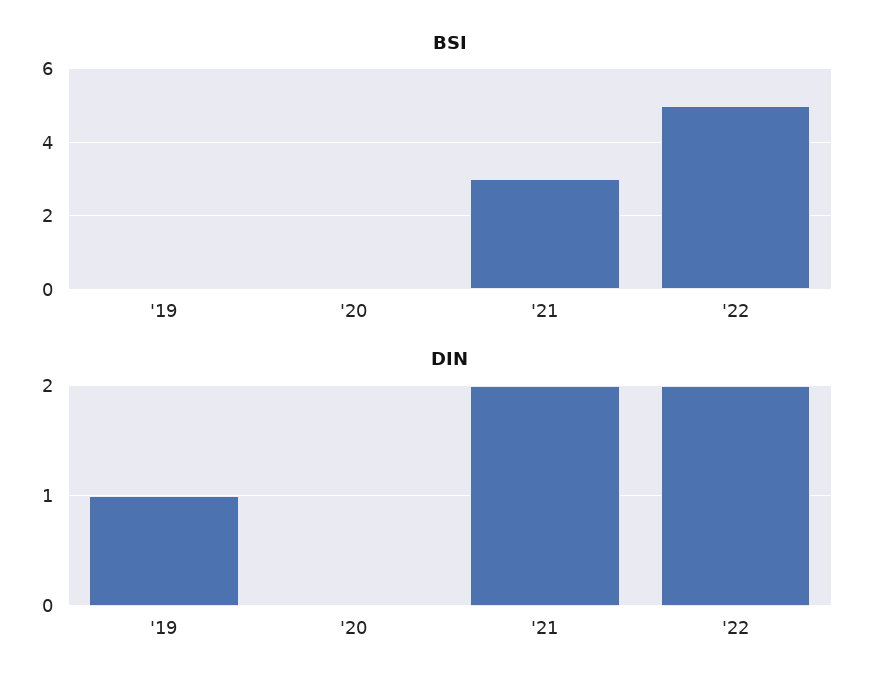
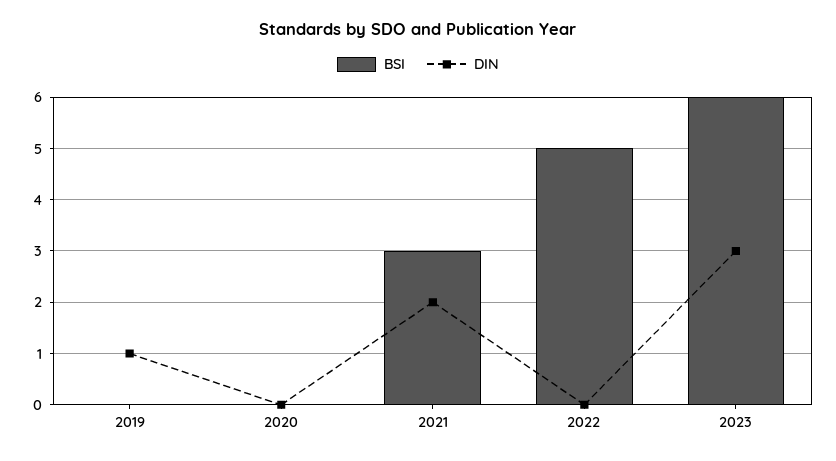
DIN, '22: 2 -> 0
BSI, 2023: none -> 6
DIN, 2023: none -> 3

